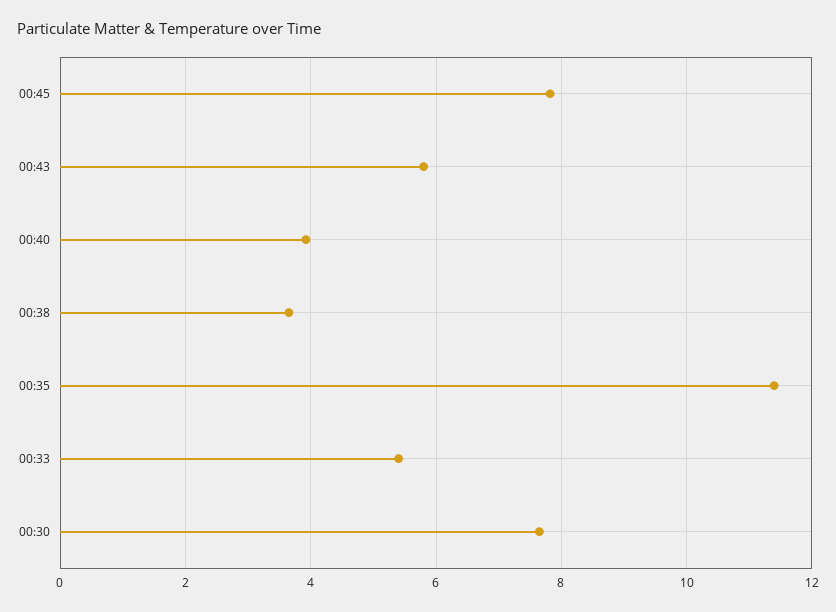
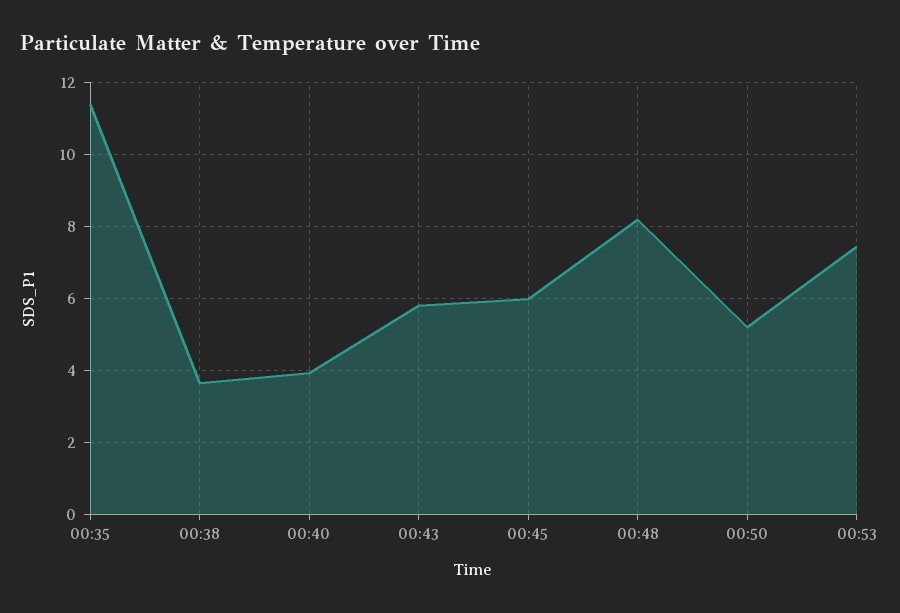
00:45: 7.8 -> 6
00:33: 5.4 -> none
00:30: 7.6 -> none
00:48: none -> 8.2
00:50: none -> 5.2
00:53: none -> 7.4

